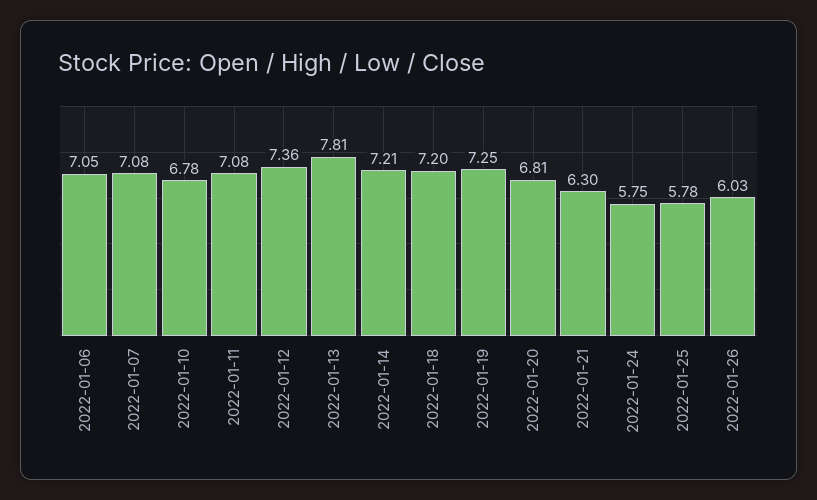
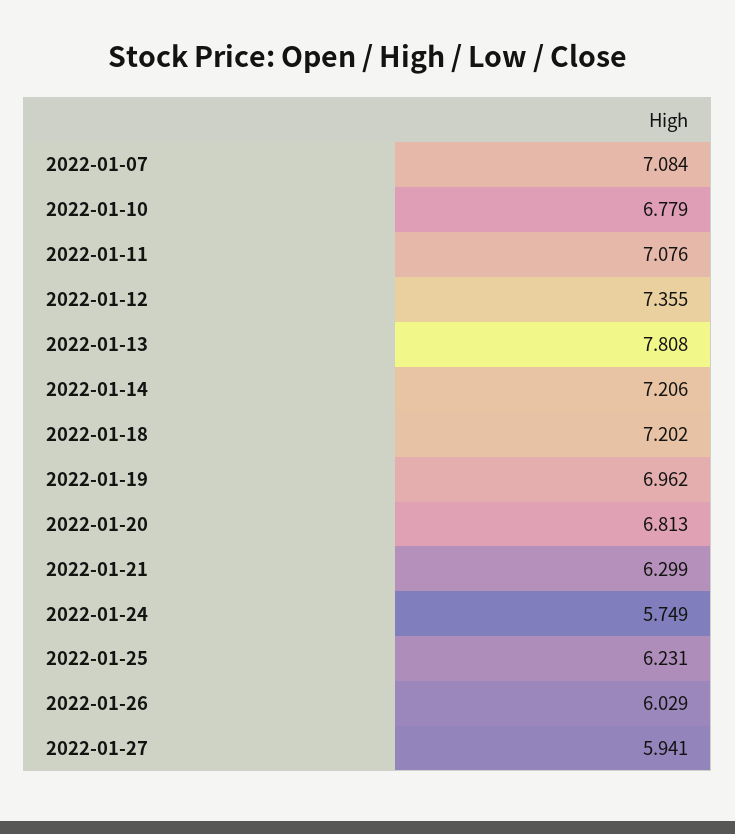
2022-01-06: 7.05 -> none
2022-01-19: 7.25 -> 6.962
2022-01-25: 5.78 -> 6.231
2022-01-27: none -> 5.941

